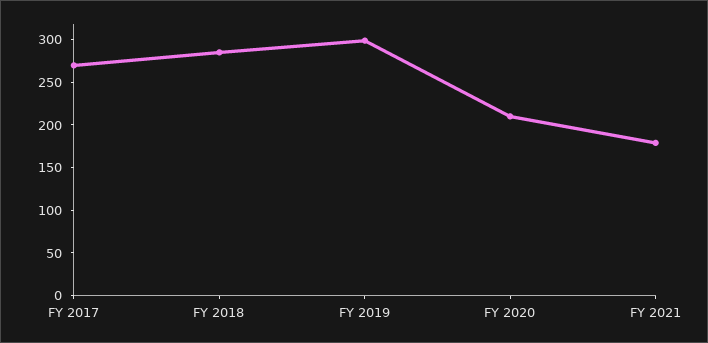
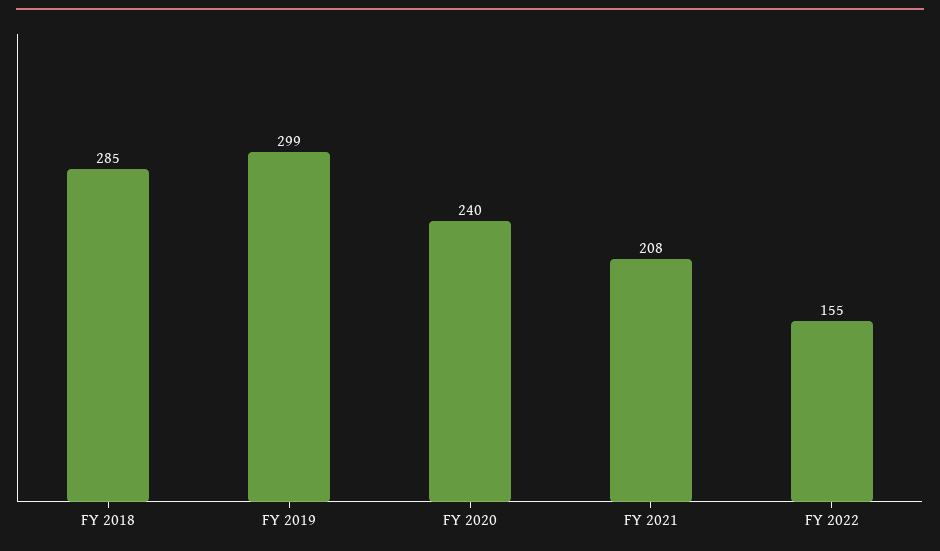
FY 2017: 270 -> none
FY 2020: 210 -> 240
FY 2021: 180 -> 208
FY 2022: none -> 155

